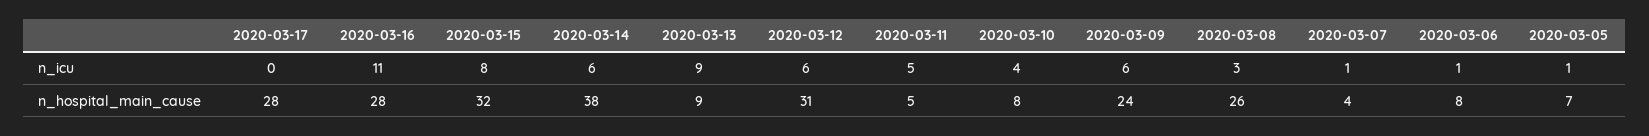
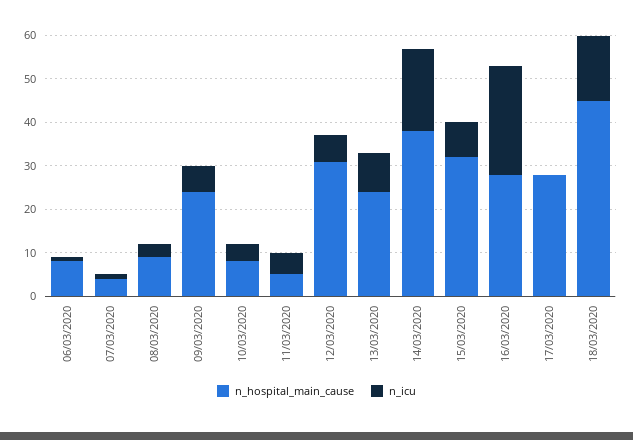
n_icu, 2020-03-16: 11 -> 25
n_icu, 2020-03-14: 6 -> 20
n_icu, 2020-03-05: 1 -> none
n_hospital_main_cause, 2020-03-13: 9 -> 25
n_hospital_main_cause, 2020-03-08: 26 -> 10
n_hospital_main_cause, 2020-03-05: 7 -> none
n_hospital_main_cause, 18/03/2020: none -> 45
n_icu, 18/03/2020: none -> 15

